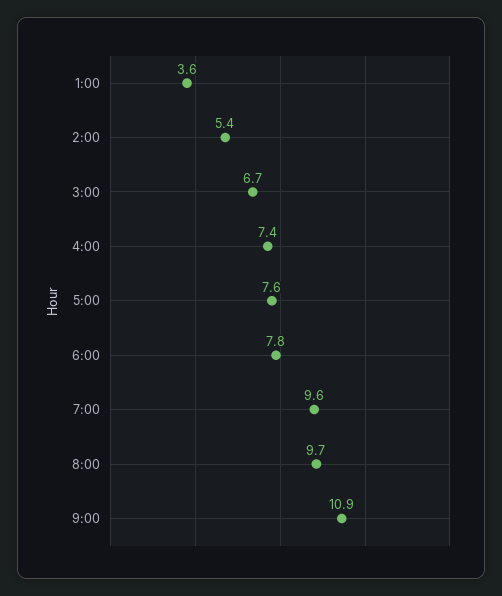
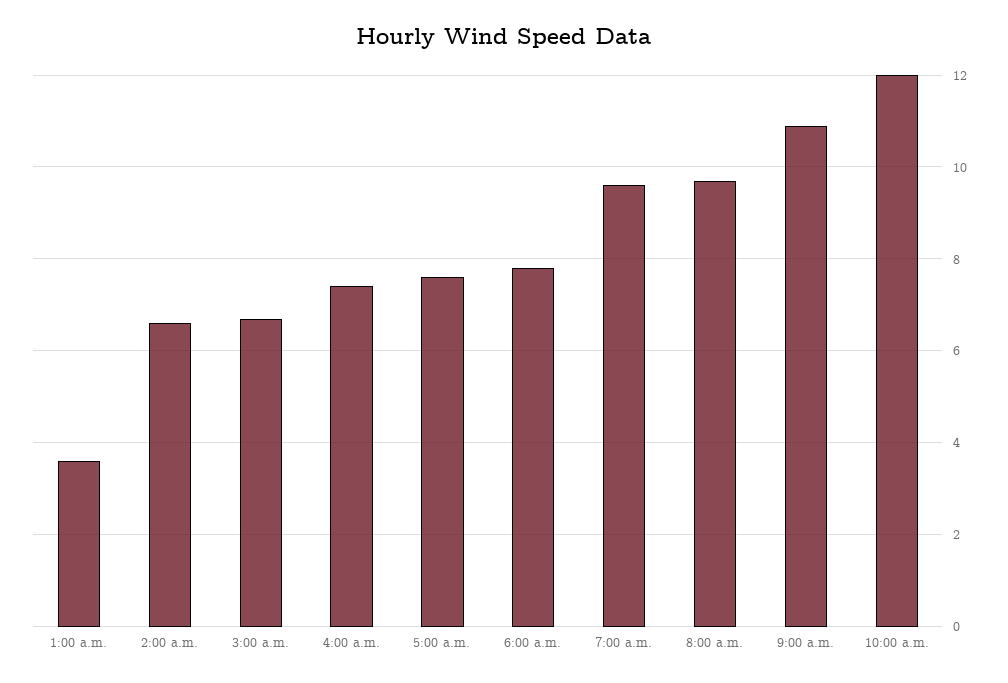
2:00: 5.4 -> 6.5
10:00 a.m.: none -> 12

